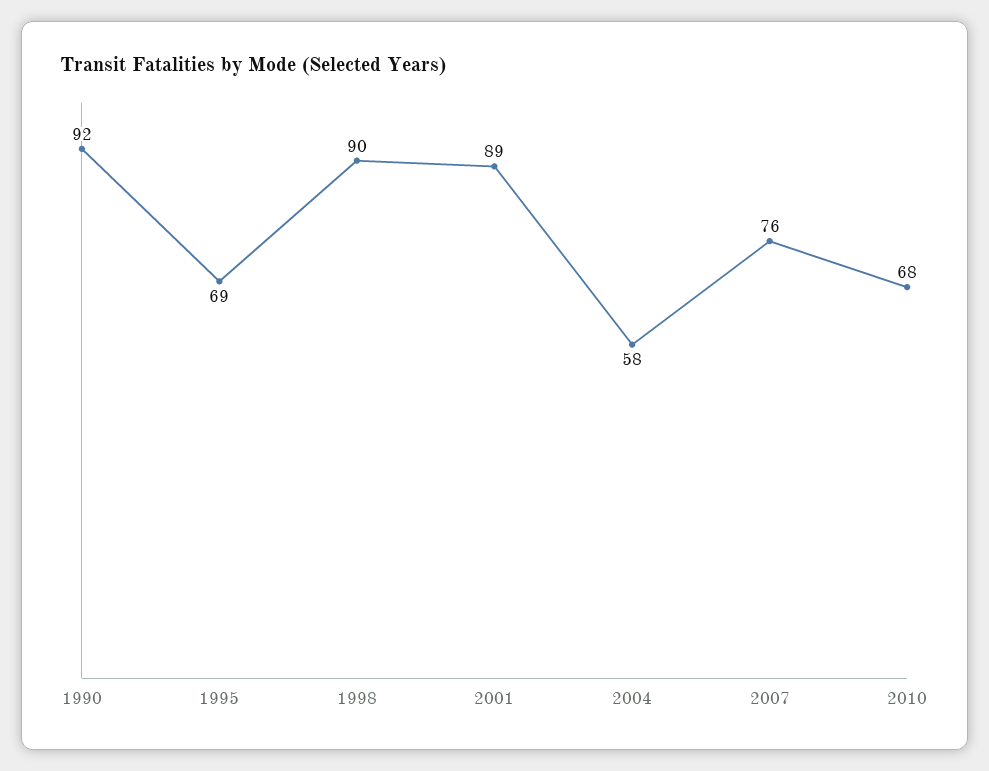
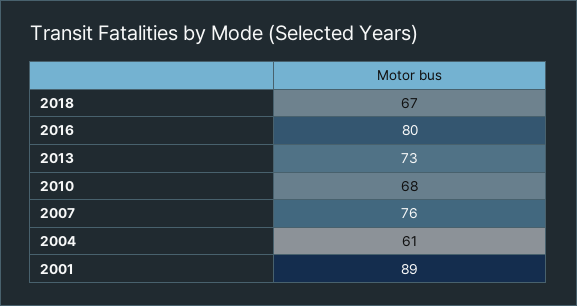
1990: 92 -> none
1995: 69 -> none
1998: 90 -> none
2004: 58 -> 61
2018: none -> 67
2016: none -> 80
2013: none -> 73

